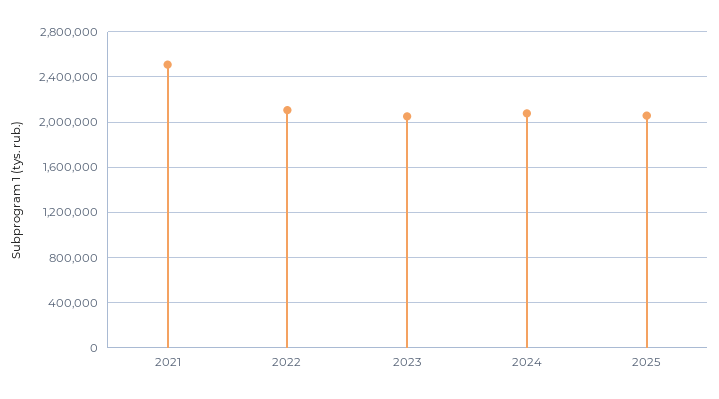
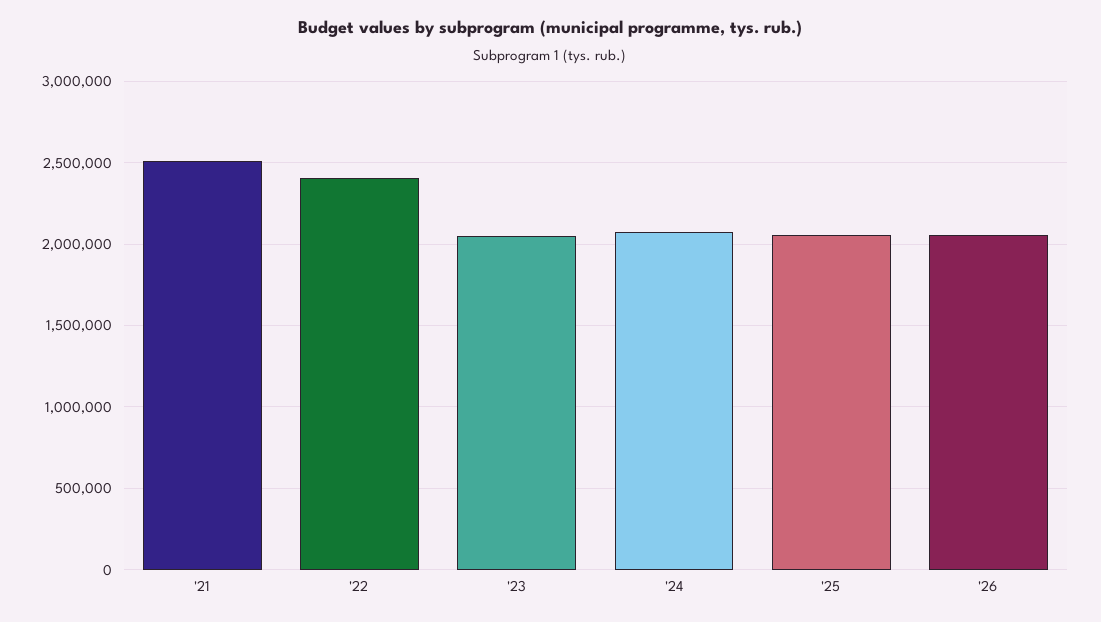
2022: 2100000 -> 2400000
'26: none -> 2050000

